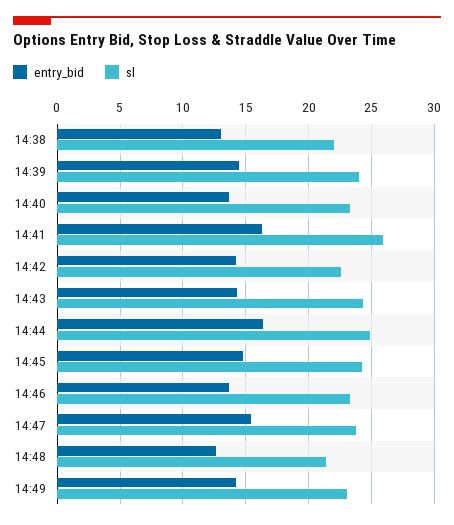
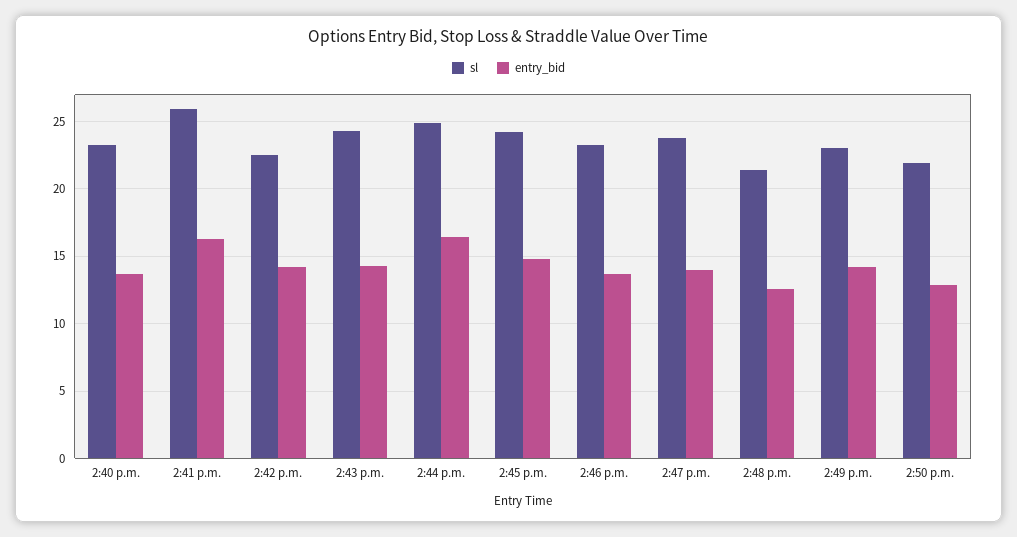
entry_bid, 14:38: 13 -> none
sl, 14:38: 22 -> none
entry_bid, 14:39: 14.5 -> none
sl, 14:39: 24 -> none
entry_bid, 14:47: 15.5 -> 14
sl, 2:50 p.m.: none -> 22
entry_bid, 2:50 p.m.: none -> 13

